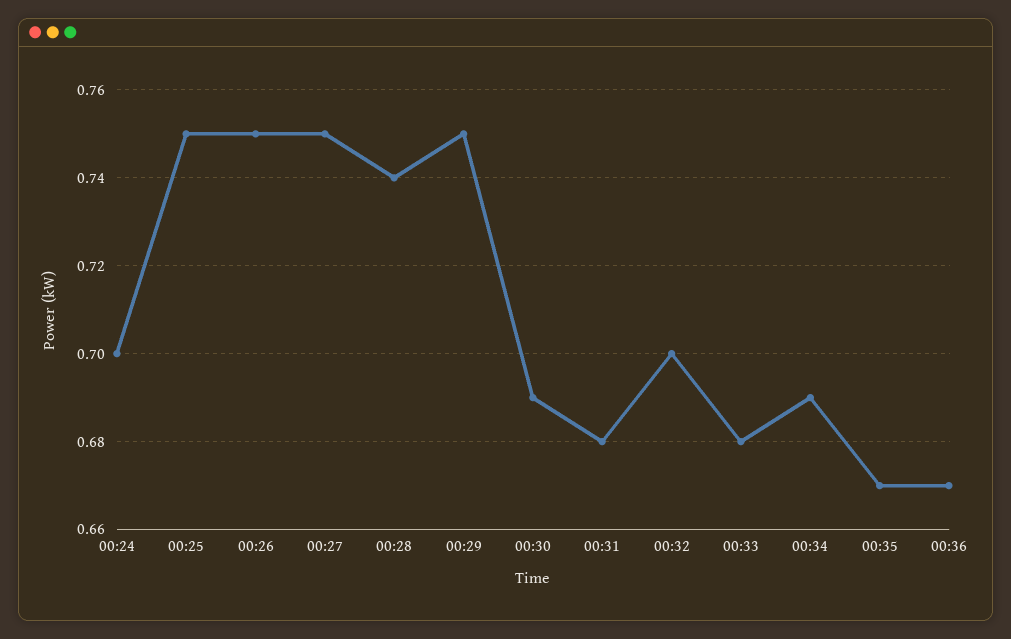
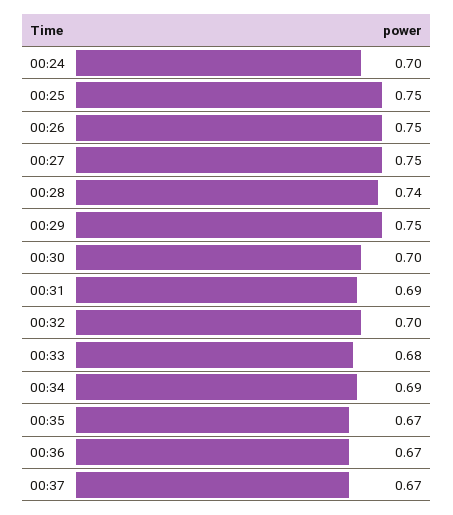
00:30: 0.69 -> 0.7
00:31: 0.68 -> 0.69
00:37: none -> 0.67

